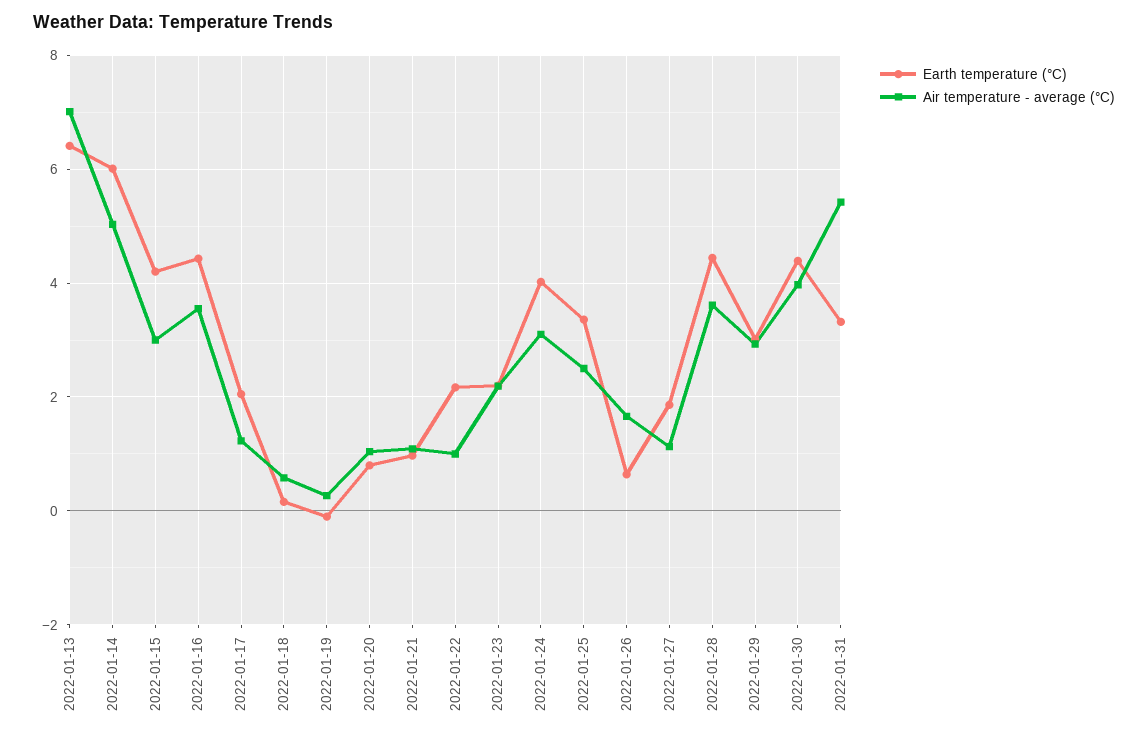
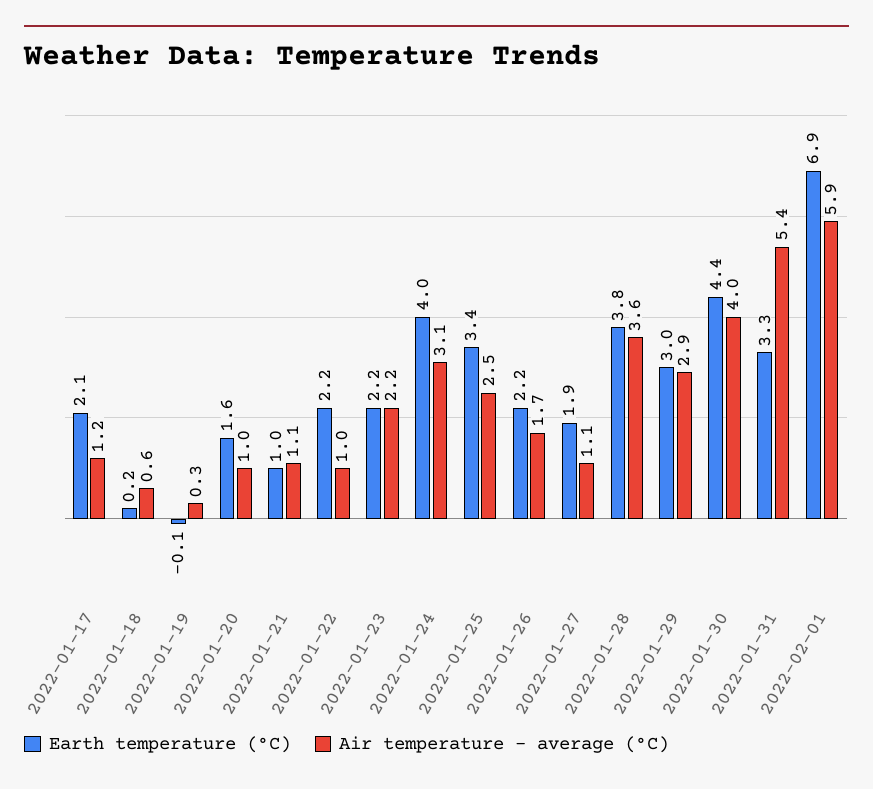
Earth temperature (°C), 2022-01-13: 6.4 -> none
Air temperature - average (°C), 2022-01-13: 7 -> none
Earth temperature (°C), 2022-01-14: 6 -> none
Air temperature - average (°C), 2022-01-14: 5 -> none
Earth temperature (°C), 2022-01-15: 4.2 -> none
Air temperature - average (°C), 2022-01-15: 3 -> none
Earth temperature (°C), 2022-01-16: 4.4 -> none
Air temperature - average (°C), 2022-01-16: 3.6 -> none
Earth temperature (°C), 2022-01-20: 0.8 -> 1.6
Earth temperature (°C), 2022-01-26: 0.6 -> 2.2
Earth temperature (°C), 2022-01-28: 4.4 -> 3.8
Earth temperature (°C), 2022-02-01: none -> 6.9
Air temperature - average (°C), 2022-02-01: none -> 5.9

